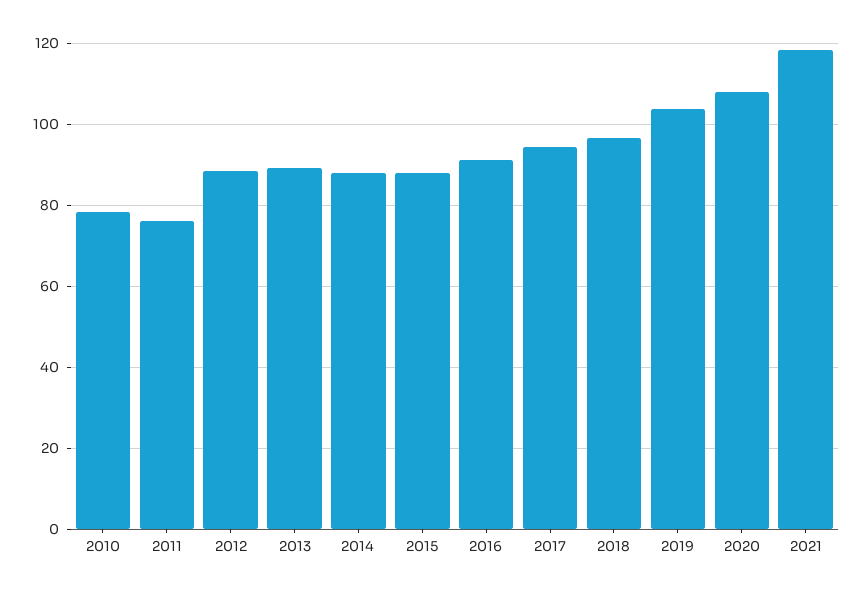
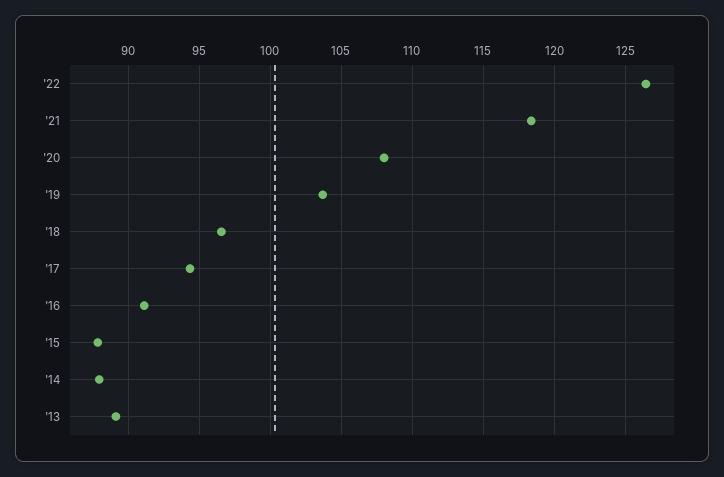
2010: 78 -> none
2011: 76 -> none
2012: 88 -> none
'22: none -> 126.5

